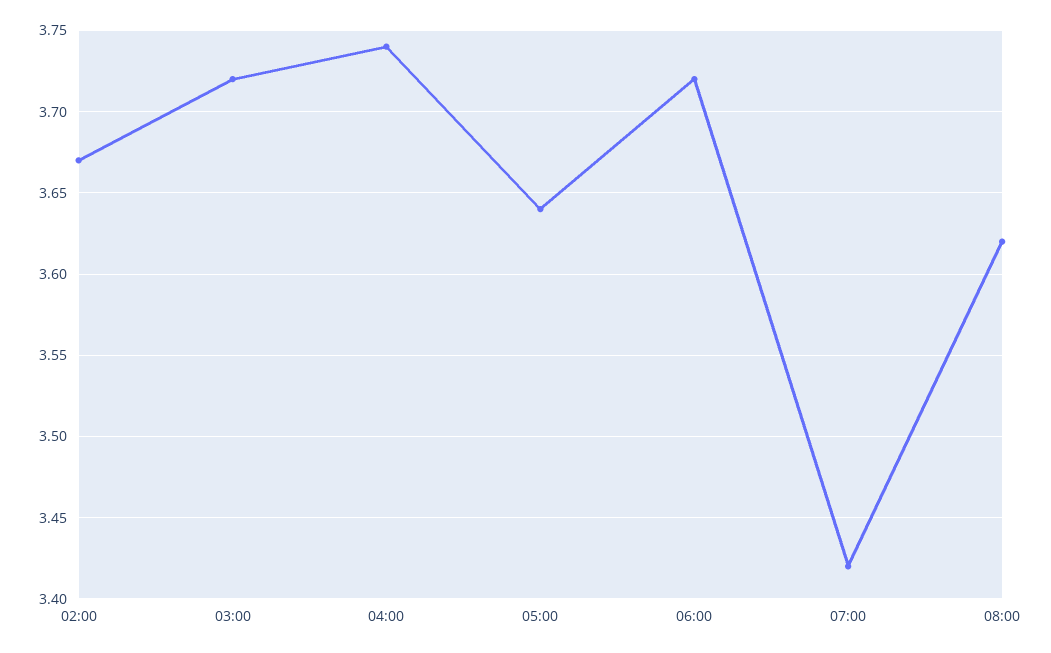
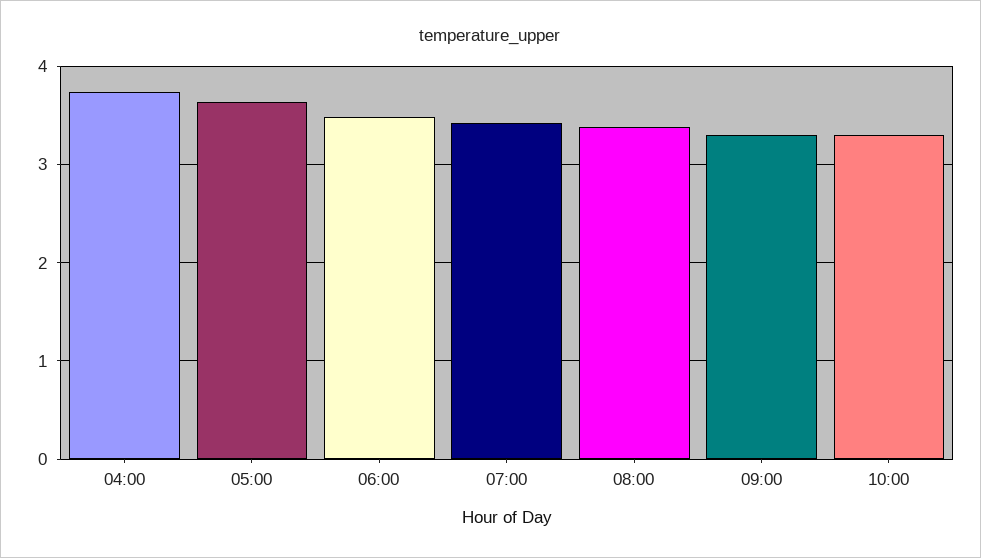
02:00: 3.67 -> none
03:00: 3.72 -> none
06:00: 3.72 -> 3.5
08:00: 3.62 -> 3.4
09:00: none -> 3.3
10:00: none -> 3.3

